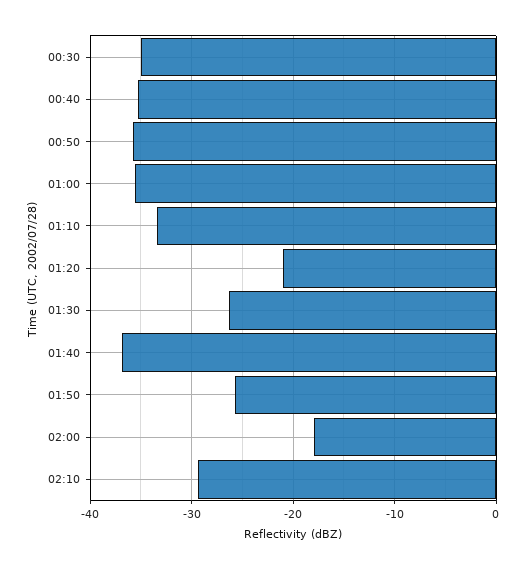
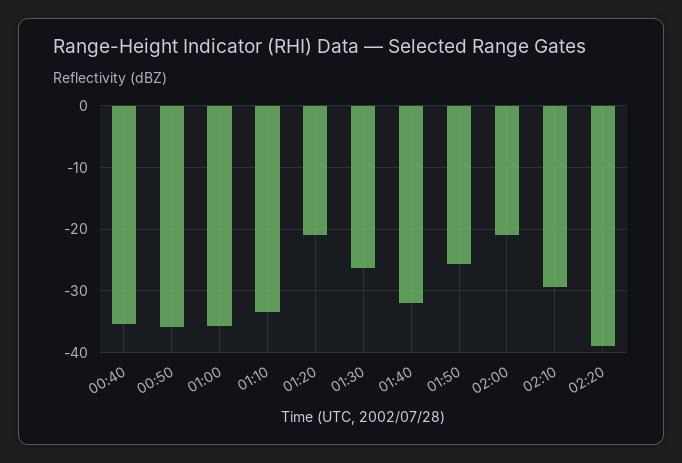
00:30: -35 -> none
01:40: -37 -> -32
02:00: -18 -> -21
02:20: none -> -39

